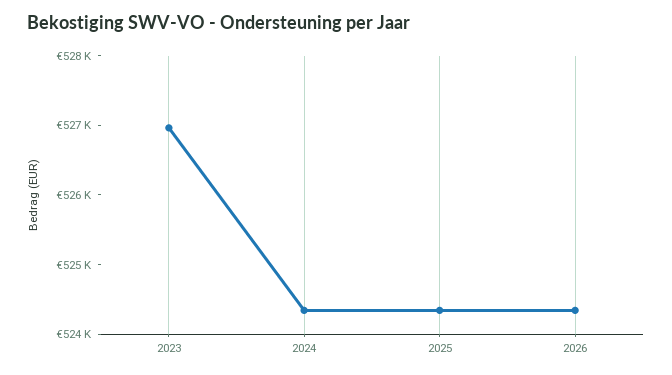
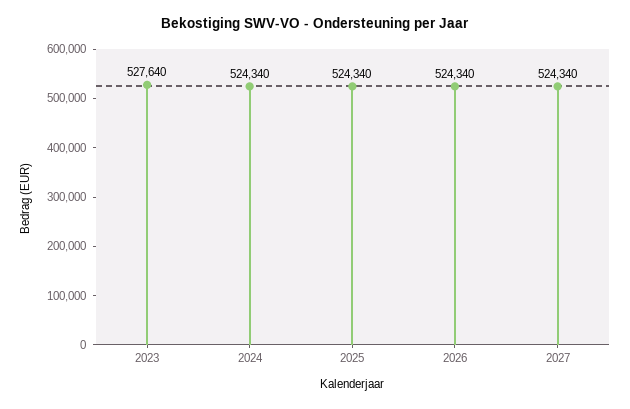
2023: 527000 -> 527640
2027: none -> 524340

